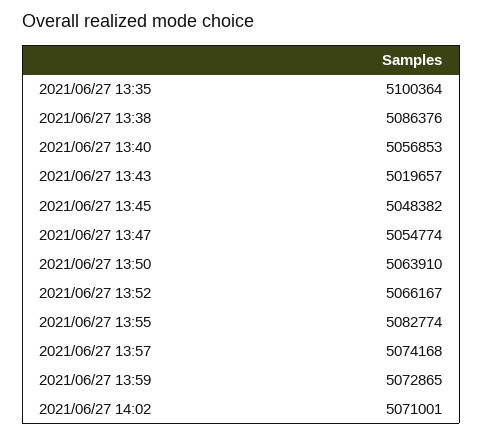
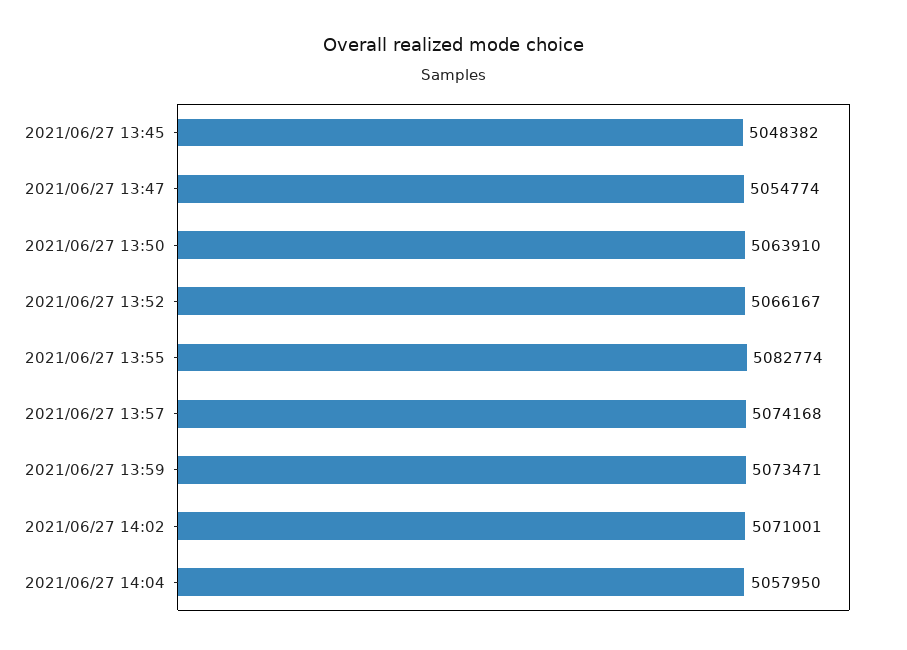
2021/06/27 13:35: 5100364 -> none
2021/06/27 13:38: 5086376 -> none
2021/06/27 13:40: 5056853 -> none
2021/06/27 13:43: 5019657 -> none
2021/06/27 13:59: 5072865 -> 5073471
2021/06/27 14:04: none -> 5057950

